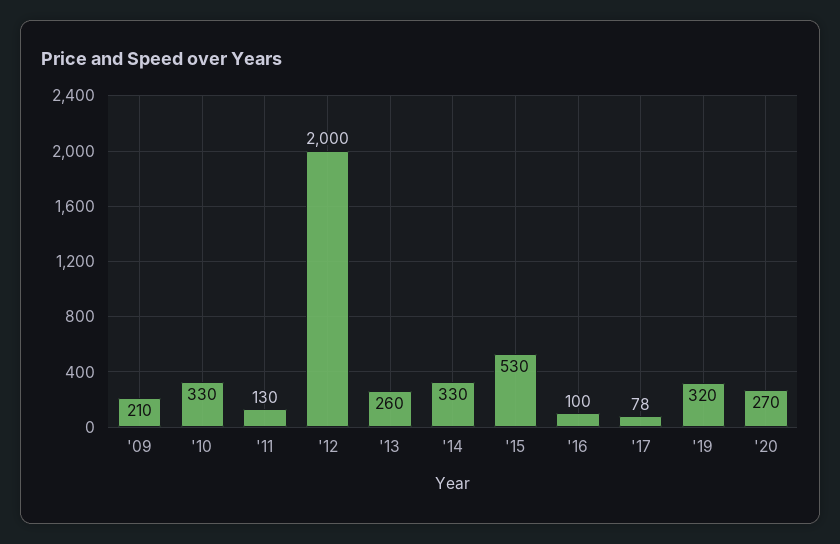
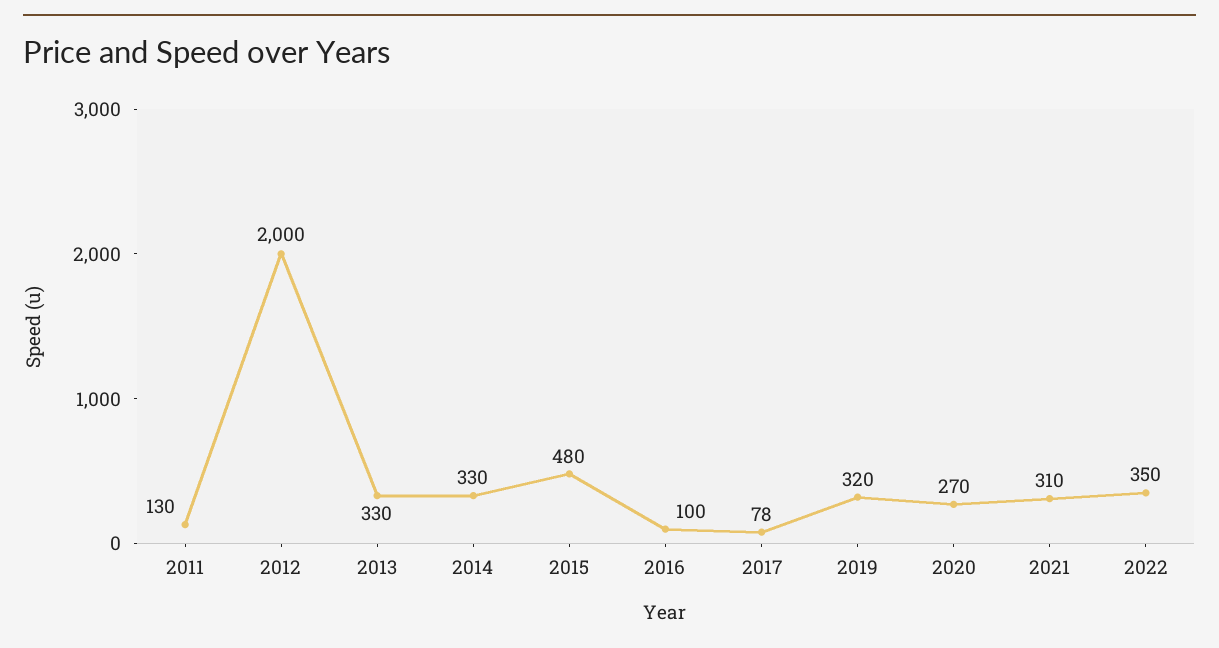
'09: 210 -> none
'10: 330 -> none
'13: 260 -> 330
'15: 530 -> 480
2021: none -> 310
2022: none -> 350

